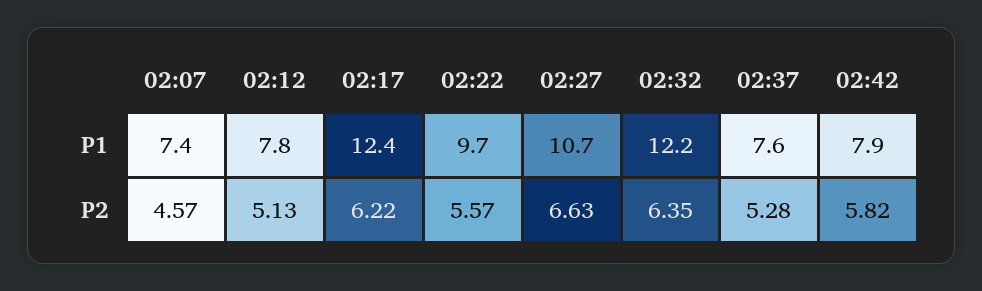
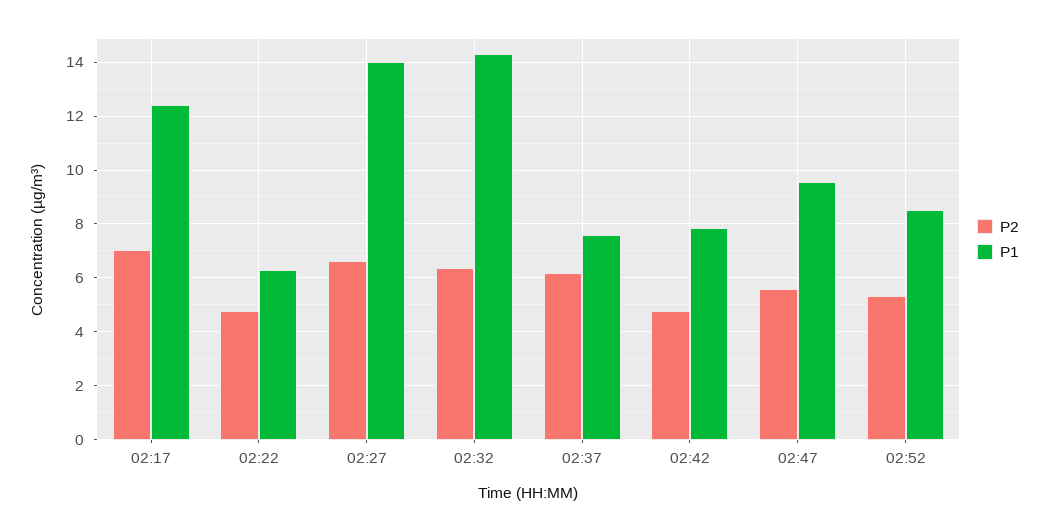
P1, 02:07: 7.4 -> none
P1, 02:12: 7.8 -> none
P1, 02:22: 9.7 -> 6.25
P1, 02:27: 10.7 -> 14
P1, 02:32: 12.2 -> 14.25
P2, 02:07: 4.57 -> none
P2, 02:12: 5.13 -> none
P2, 02:17: 6.22 -> 7
P2, 02:22: 5.57 -> 4.75
P2, 02:37: 5.28 -> 6.25
P2, 02:42: 5.82 -> 4.75
P2, 02:47: none -> 5.5
P1, 02:47: none -> 9.5
P2, 02:52: none -> 5.25
P1, 02:52: none -> 8.5

